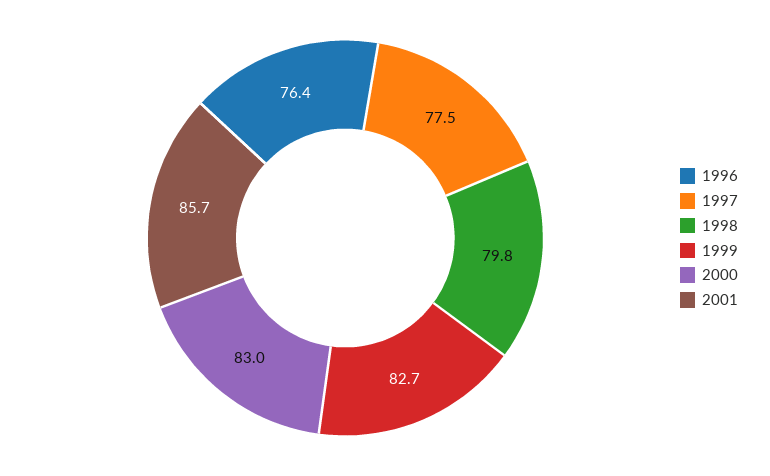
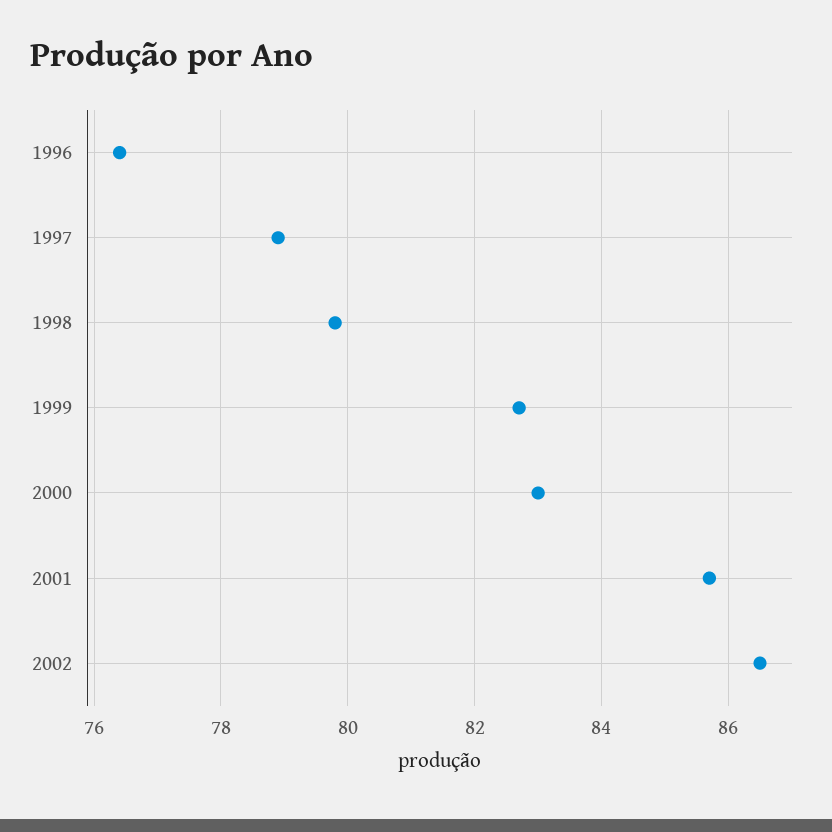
1997: 77.5 -> 79
2002: none -> 86.5

